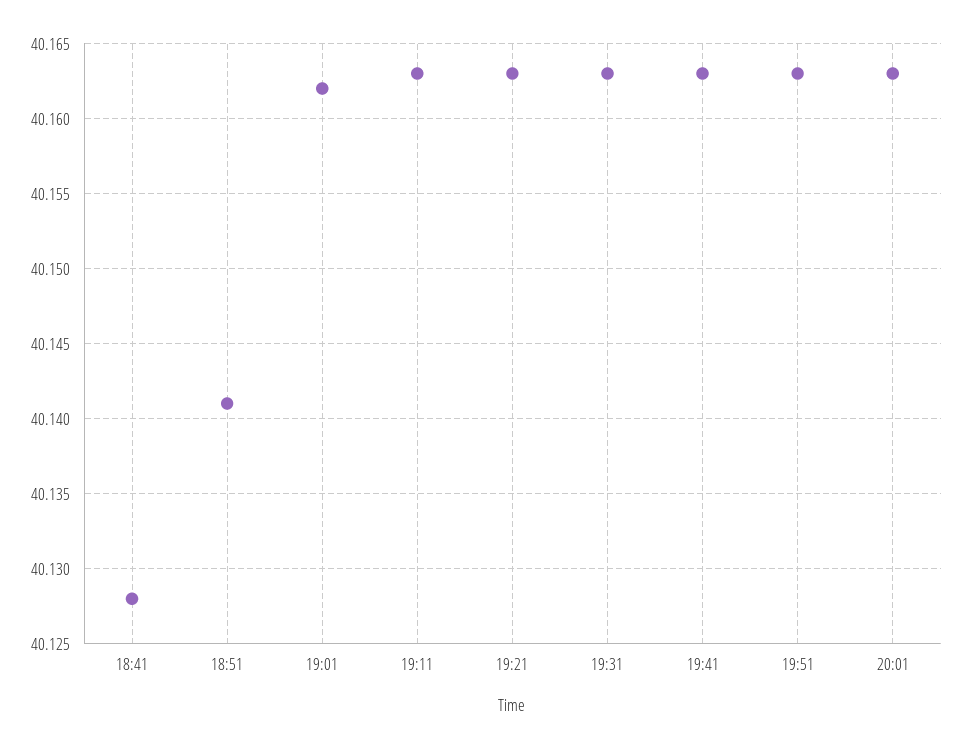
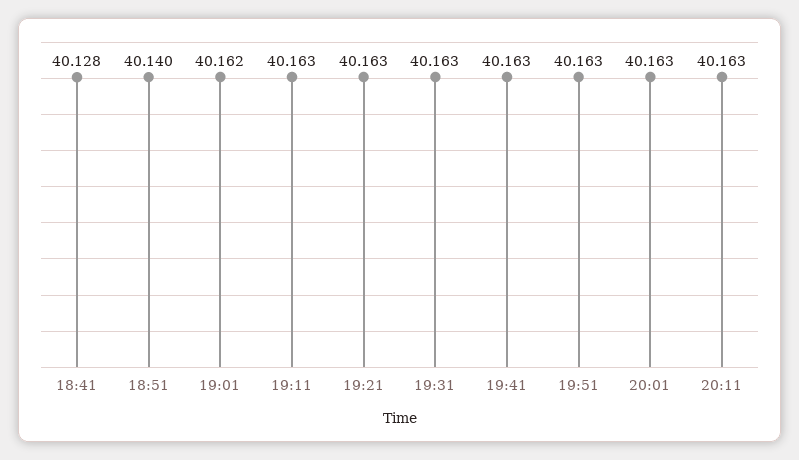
18:51: 40.141 -> 40.14
20:11: none -> 40.163

